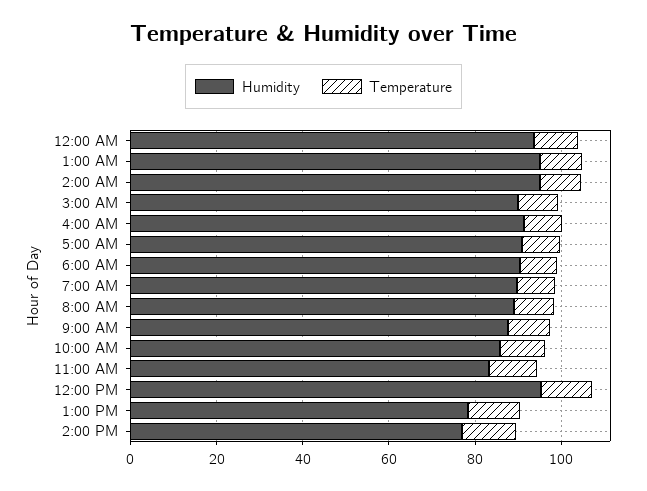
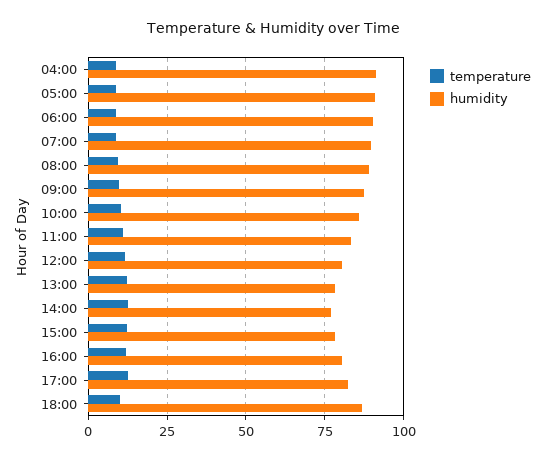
Humidity, 12:00 AM: 95 -> none
Temperature, 12:00 AM: 10 -> none
Humidity, 1:00 AM: 95 -> none
Temperature, 1:00 AM: 10 -> none
Humidity, 2:00 AM: 95 -> none
Temperature, 2:00 AM: 10 -> none
Humidity, 3:00 AM: 90 -> none
Temperature, 3:00 AM: 10 -> none
Humidity, 12:00 PM: 95 -> 80
Temperature, 15:00: none -> 12.5
Humidity, 15:00: none -> 77.5
Temperature, 16:00: none -> 12.5
Humidity, 16:00: none -> 80
Temperature, 17:00: none -> 12.5
Humidity, 17:00: none -> 82.5
Temperature, 18:00: none -> 10
Humidity, 18:00: none -> 87.5

